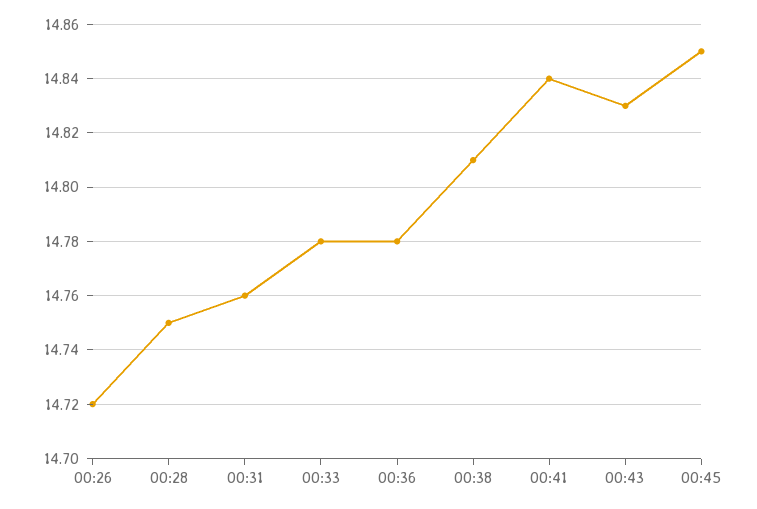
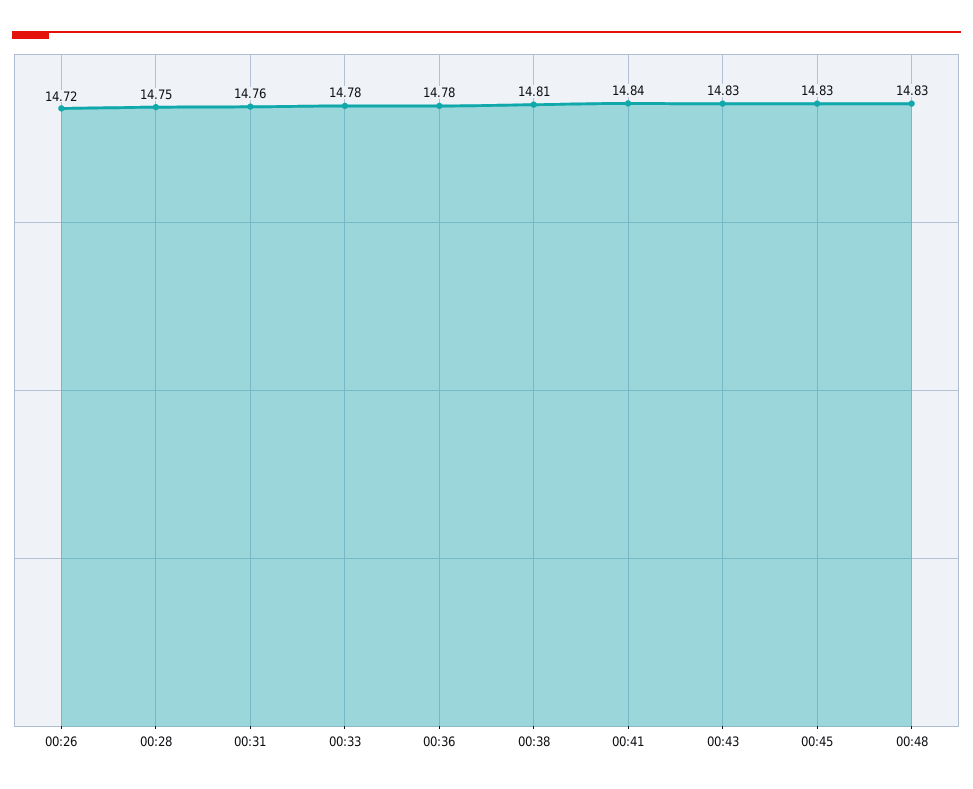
00:45: 14.85 -> 14.83
00:48: none -> 14.83

